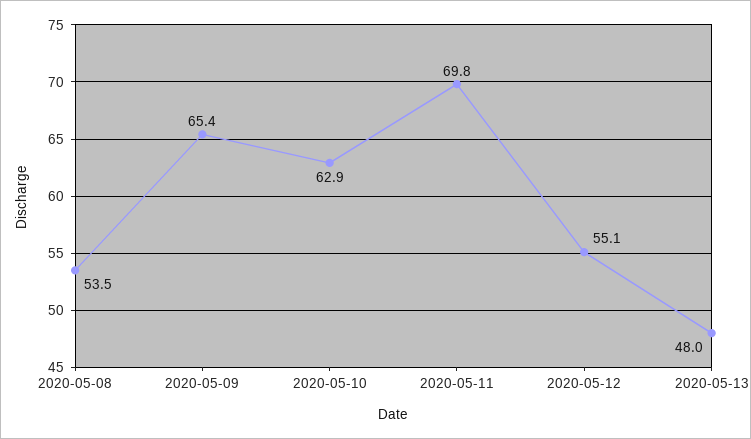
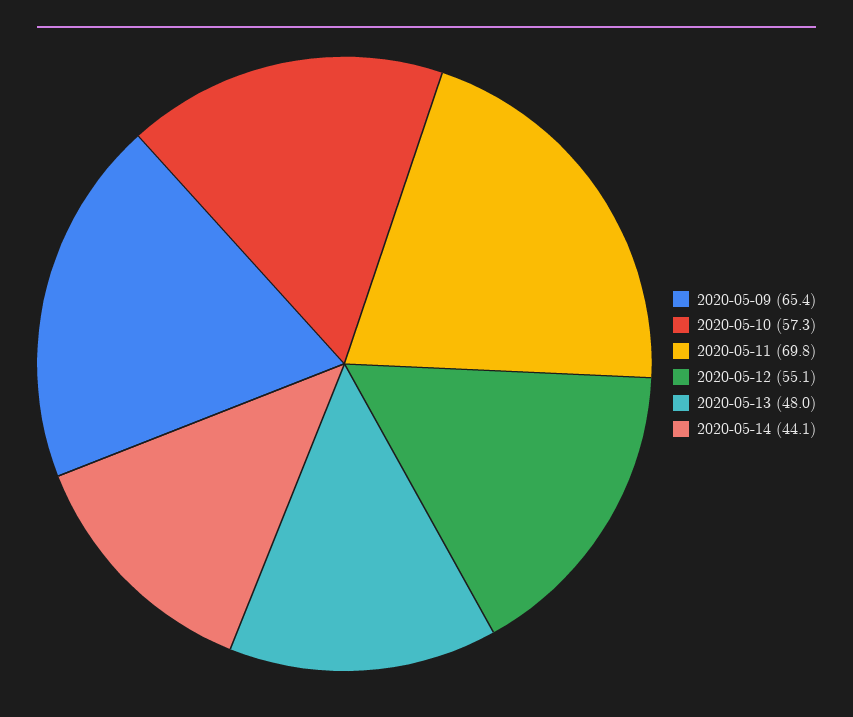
2020-05-08: 53.5 -> none
2020-05-10: 62.9 -> 57.3
2020-05-14: none -> 44.1

